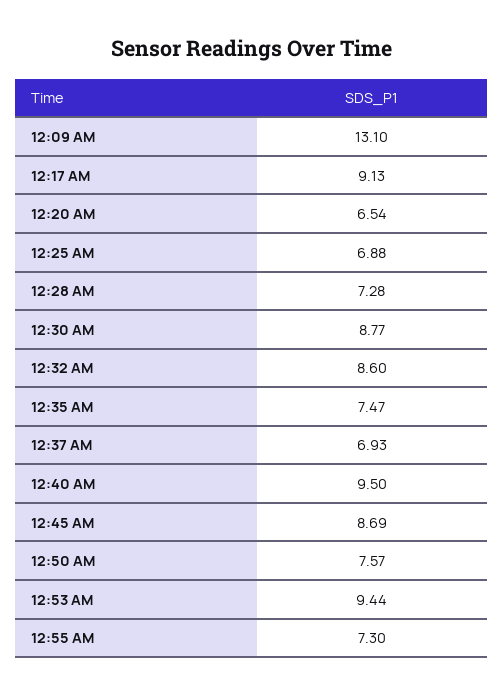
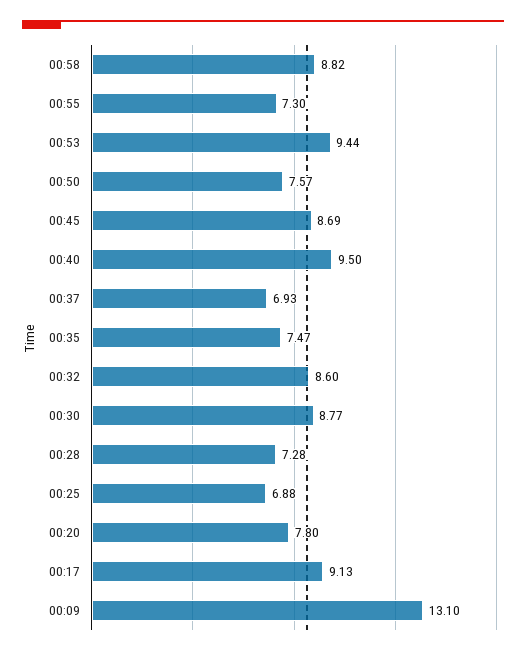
12:20 AM: 6.54 -> 7.8
00:58: none -> 8.82

